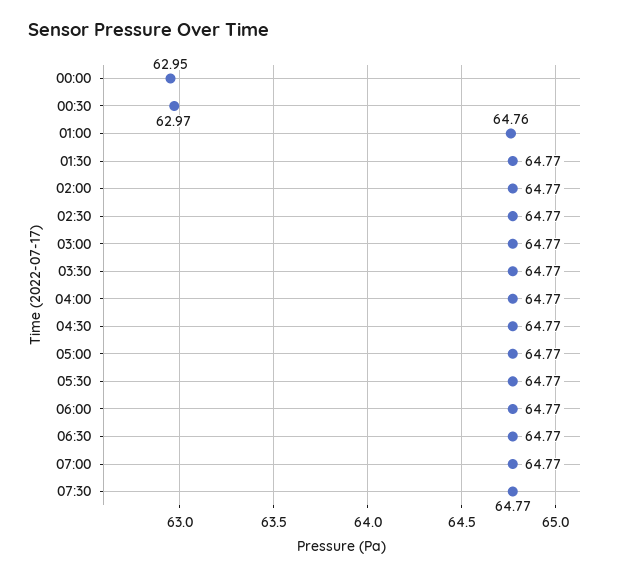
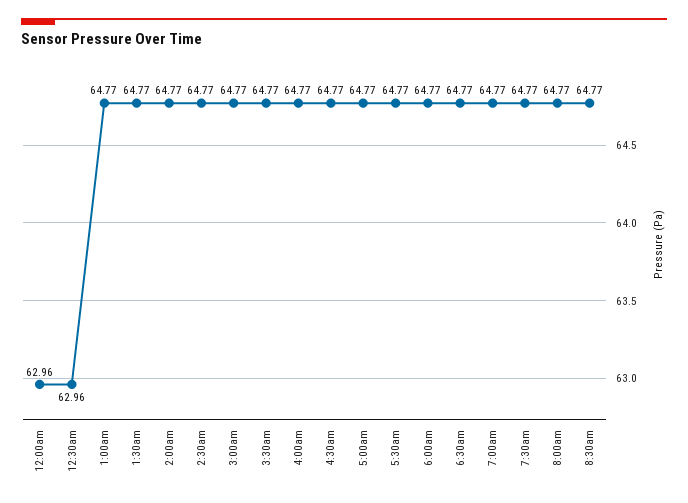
00:00: 62.95 -> 62.96
00:30: 62.97 -> 62.96
01:00: 64.76 -> 64.77
8:00am: none -> 64.77
8:30am: none -> 64.77

